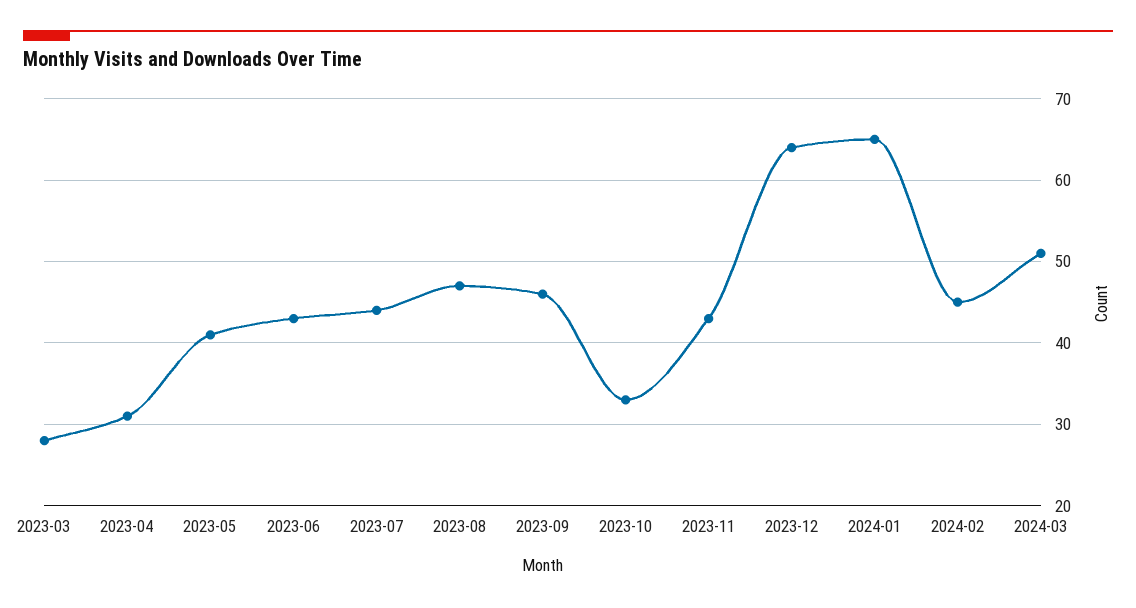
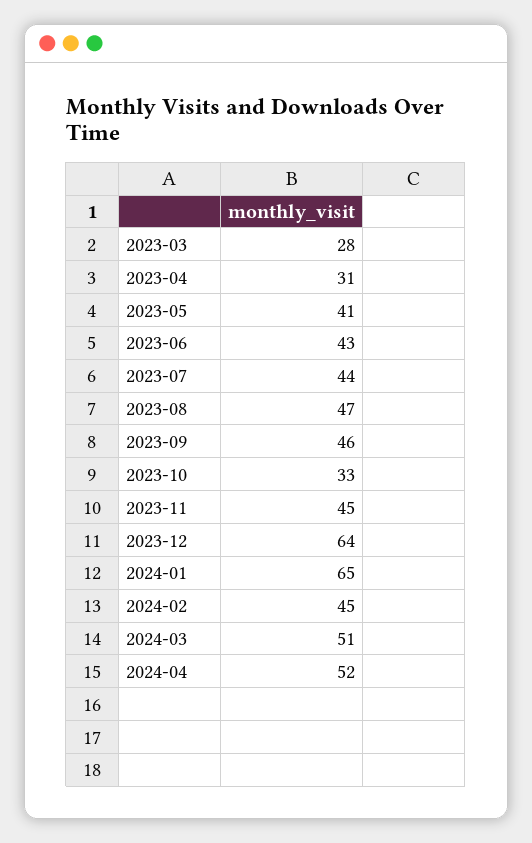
2023-11: 43 -> 45
2024-04: none -> 52

